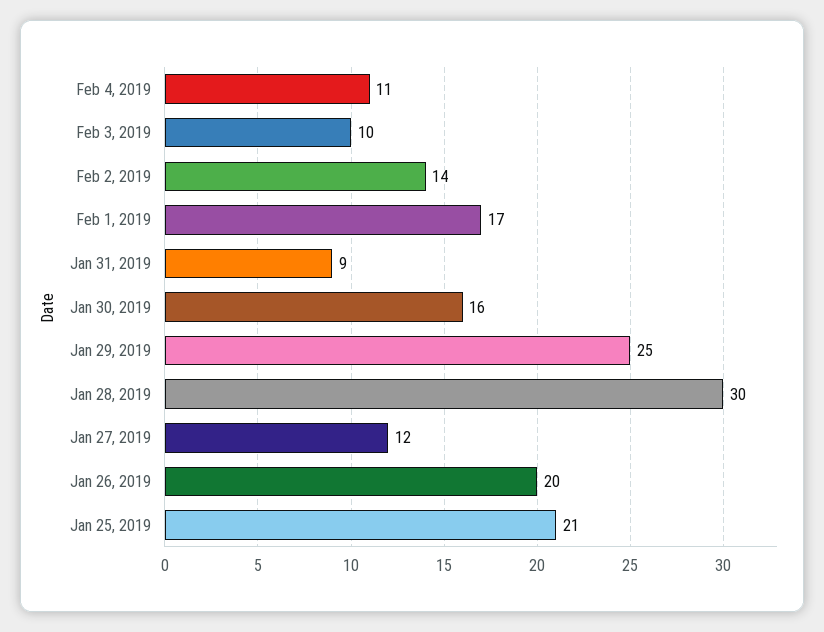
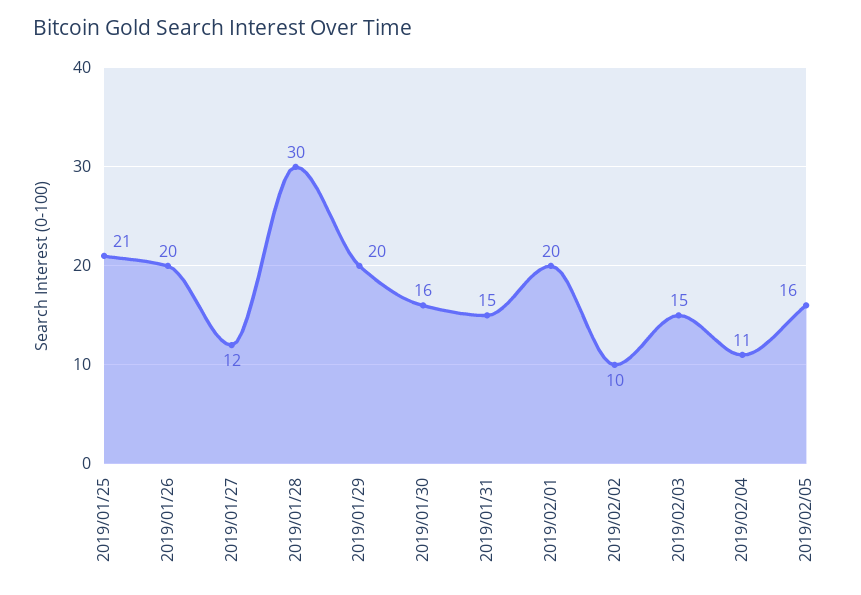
Feb 3, 2019: 10 -> 15
Feb 2, 2019: 14 -> 10
Feb 1, 2019: 17 -> 20
Jan 31, 2019: 9 -> 15
Jan 29, 2019: 25 -> 20
2019/02/05: none -> 16

